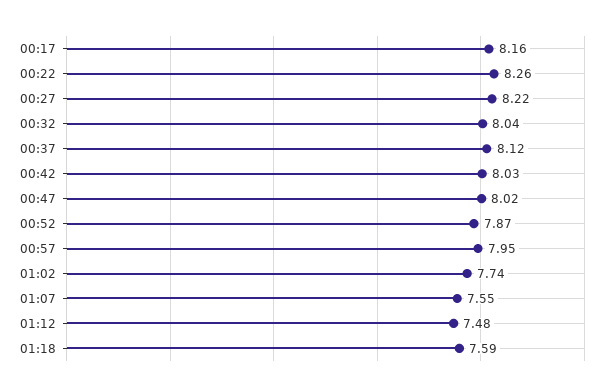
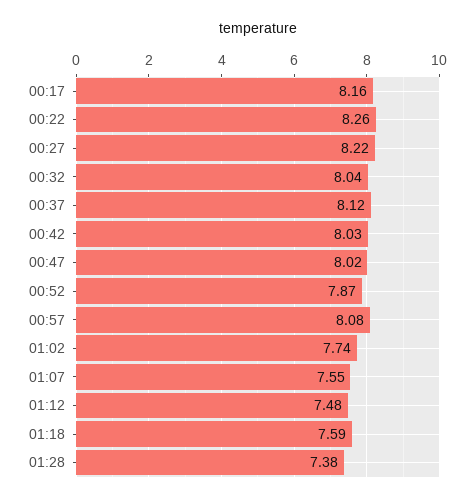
00:57: 7.95 -> 8.08
01:28: none -> 7.38

